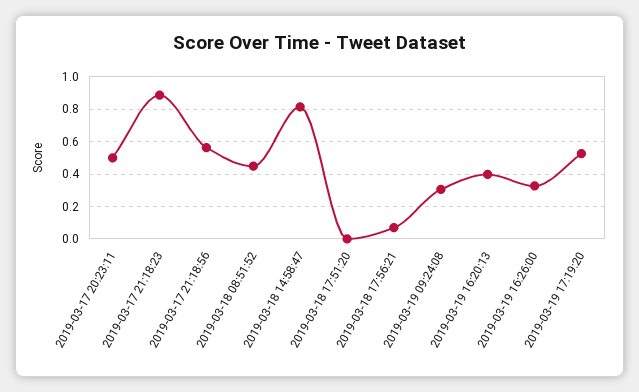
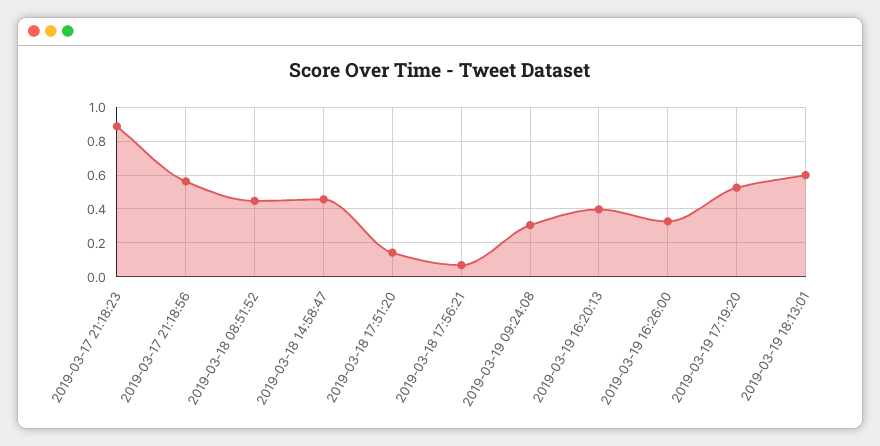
2019-03-17 20:23:11: 0.5 -> none
2019-03-18 14:58:47: 0.8 -> 0.45
2019-03-18 17:51:20: 0 -> 0.15
2019-03-19 18:13:01: none -> 0.6

